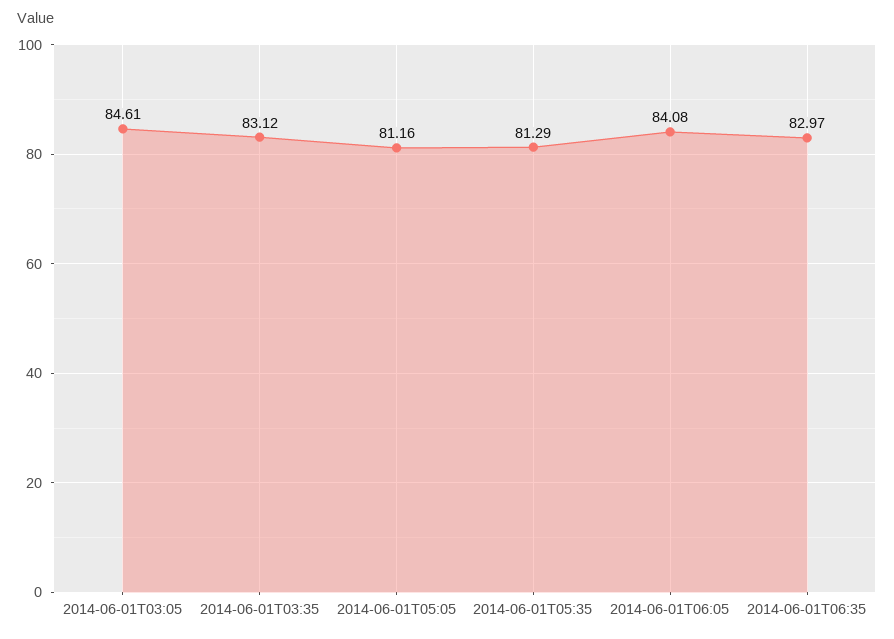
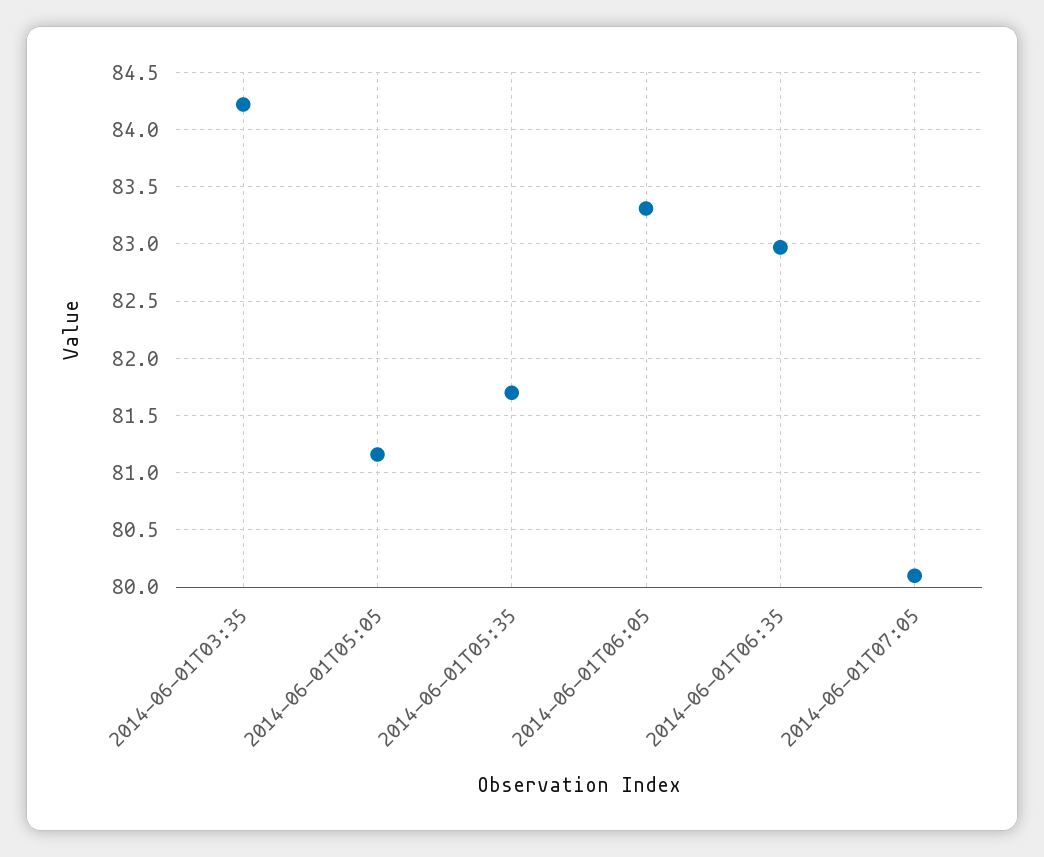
2014-06-01T03:05: 84.61 -> none
2014-06-01T03:35: 83.12 -> 84.2
2014-06-01T05:35: 81.29 -> 81.7
2014-06-01T06:05: 84.08 -> 83.3
2014-06-01T07:05: none -> 80.1

